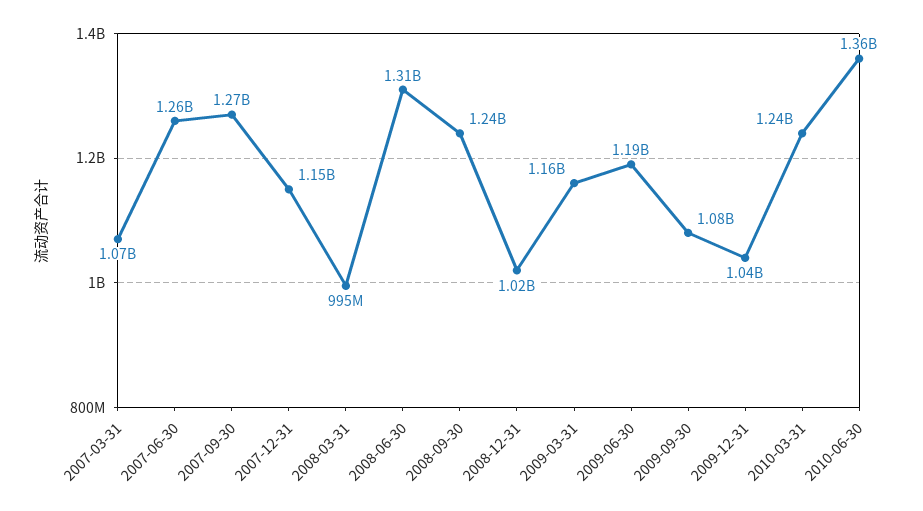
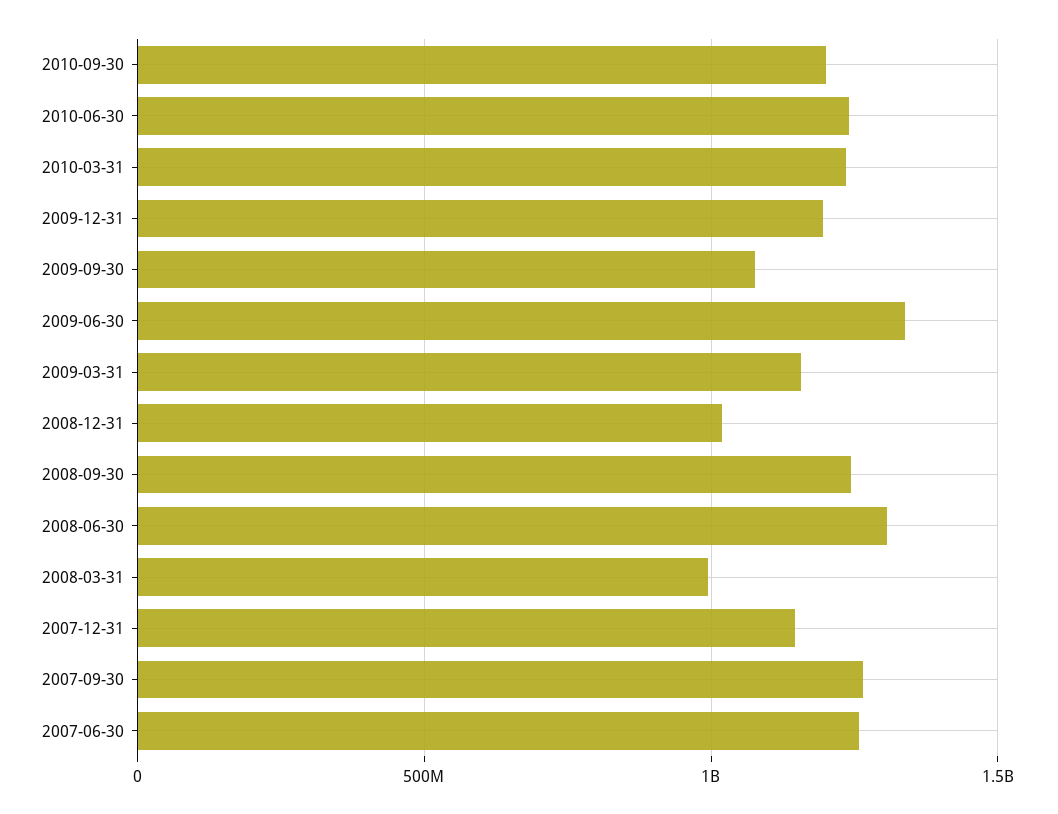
2007-03-31: 1070000000 -> none
2009-06-30: 1190000000 -> 1350000000
2009-12-31: 1040000000 -> 1200000000
2010-06-30: 1360000000 -> 1250000000
2010-09-30: none -> 1200000000

